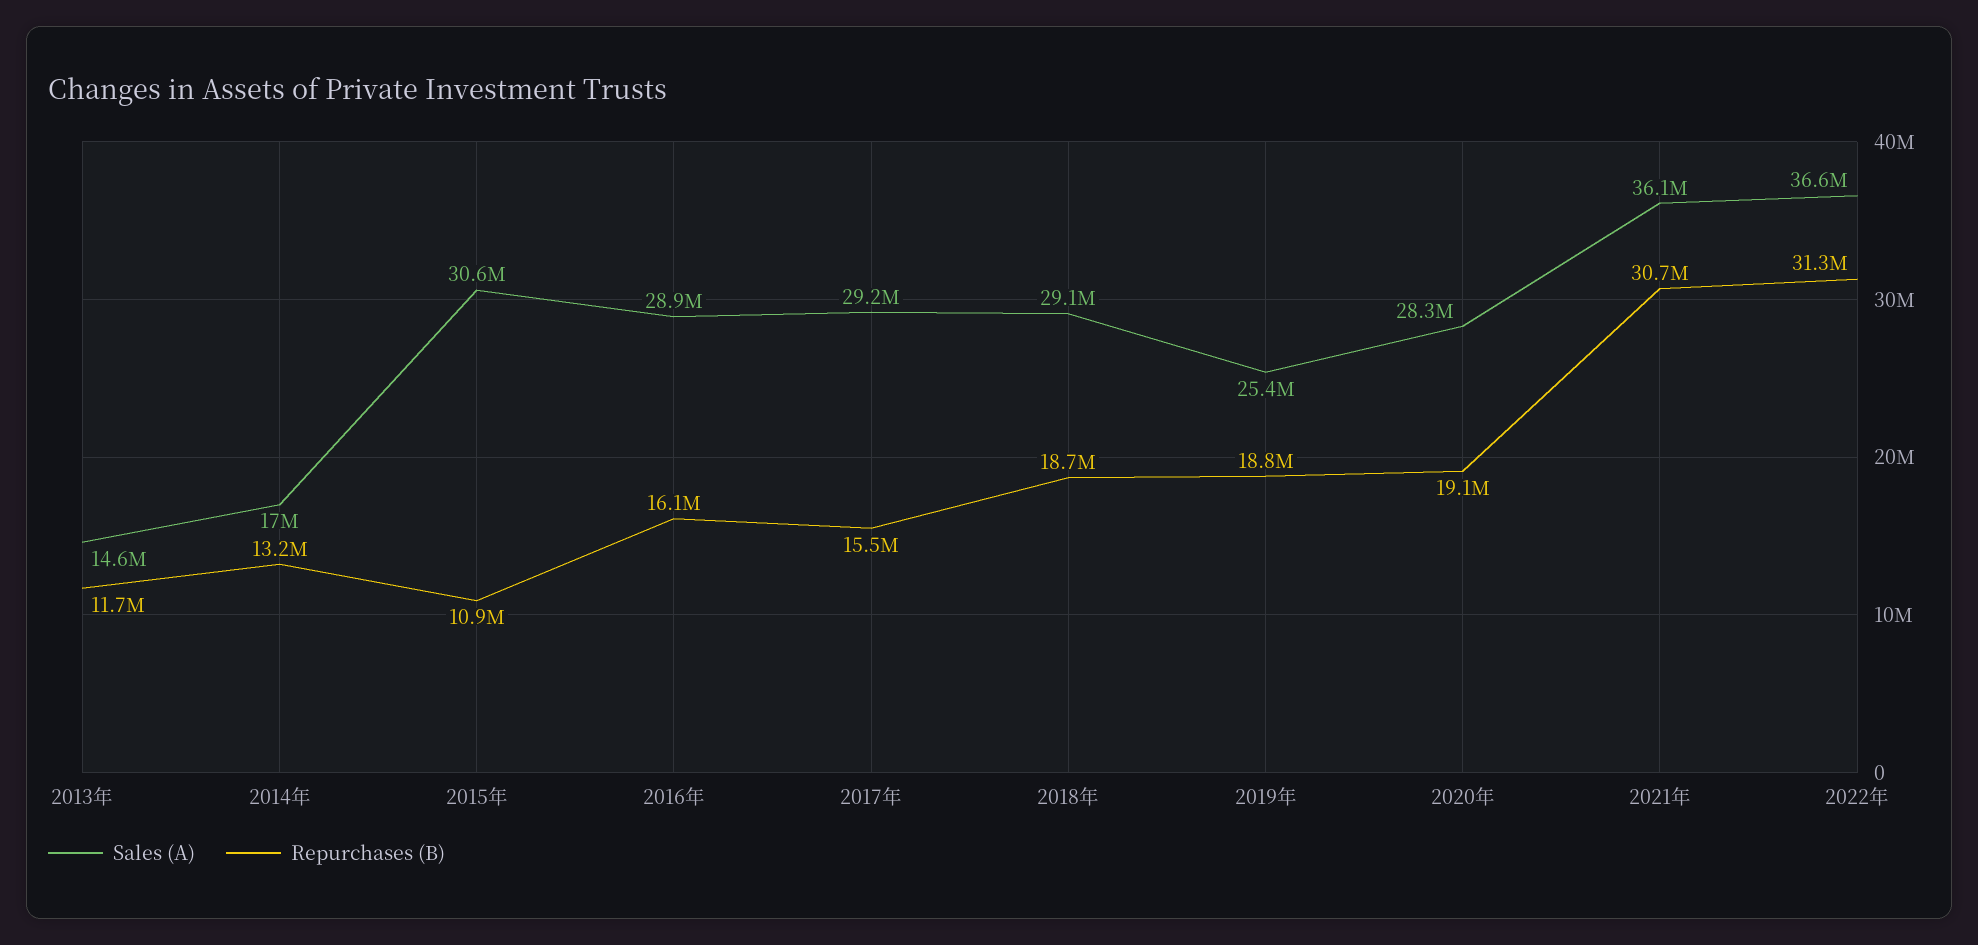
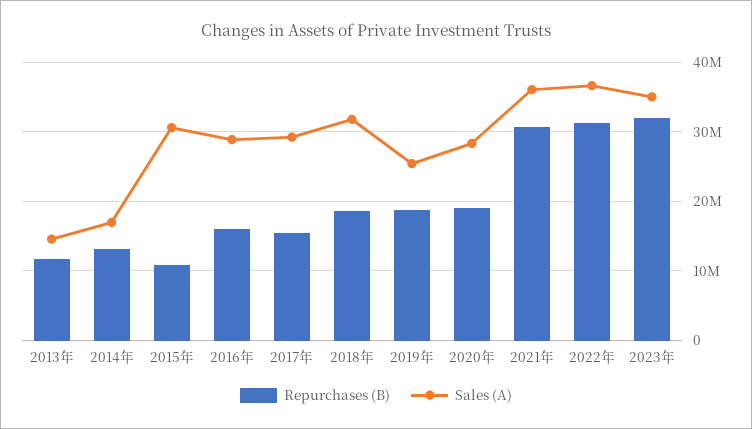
Sales (A), 2018年: 29100000 -> 32000000
Repurchases (B), 2023年: none -> 32000000
Sales (A), 2023年: none -> 35000000

